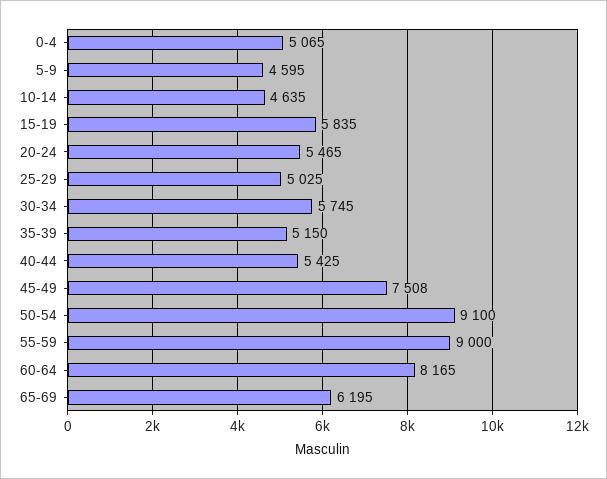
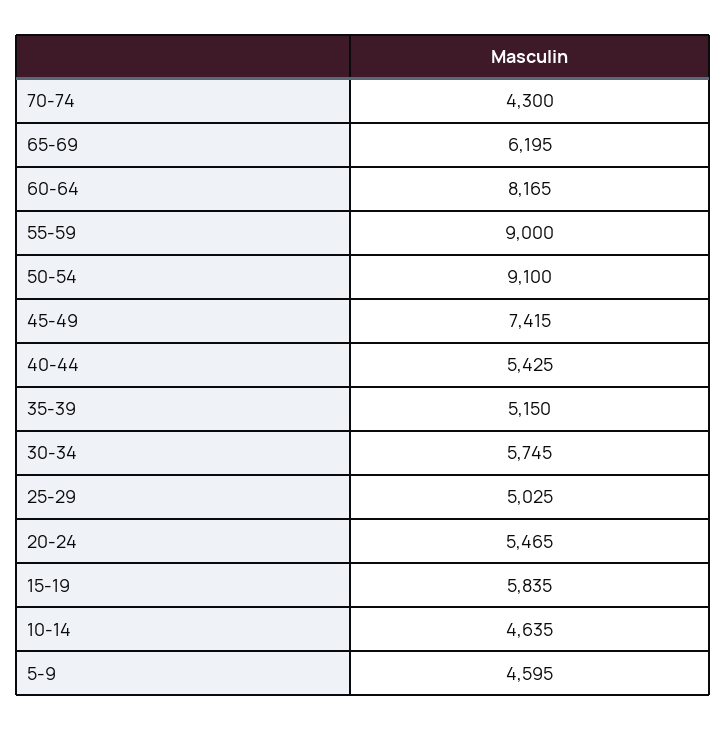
0-4: 5065 -> none
45-49: 7508 -> 7415
70-74: none -> 4300

